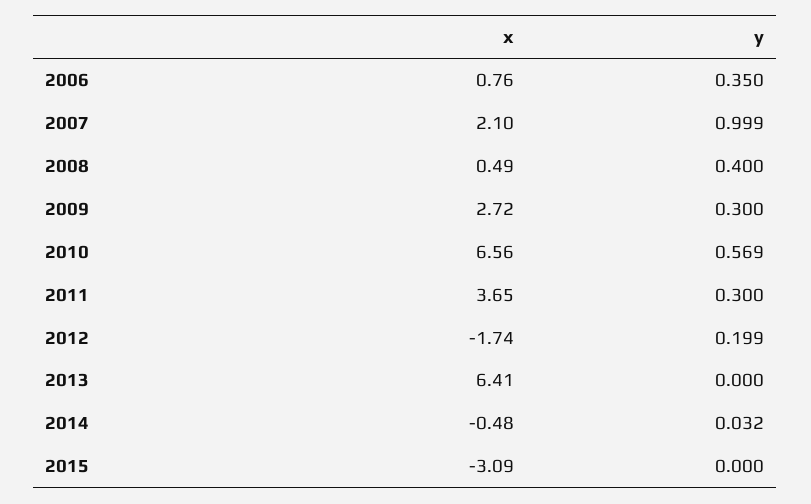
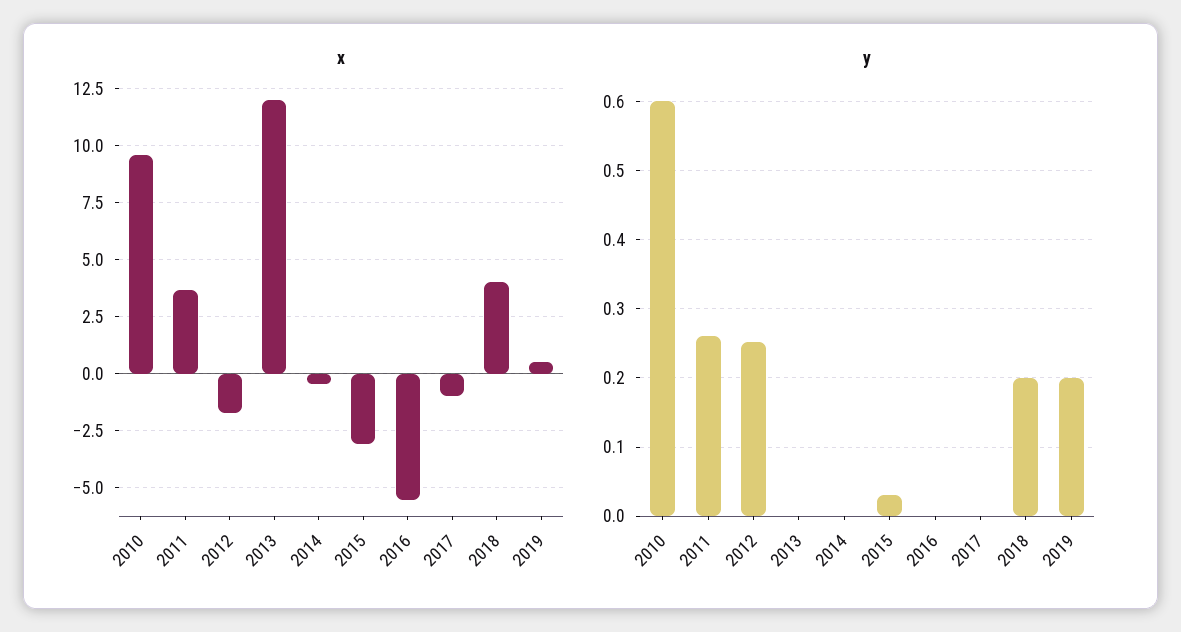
x, 2006: 0.76 -> none
y, 2006: 0.35 -> none
x, 2007: 2.1 -> none
y, 2007: 0.999 -> none
x, 2008: 0.49 -> none
y, 2008: 0.4 -> none
x, 2009: 2.72 -> none
y, 2009: 0.3 -> none
x, 2010: 6.56 -> 9.5
y, 2010: 0.569 -> 0.6
y, 2011: 0.3 -> 0.26
y, 2012: 0.199 -> 0.25
x, 2013: 6.41 -> 12
y, 2014: 0.032 -> 0
y, 2015: 0 -> 0.03
x, 2016: none -> -5.5
x, 2017: none -> -1
x, 2018: none -> 4
x, 2019: none -> 0.5
y, 2016: none -> 0
y, 2017: none -> 0
y, 2018: none -> 0.2
y, 2019: none -> 0.2

